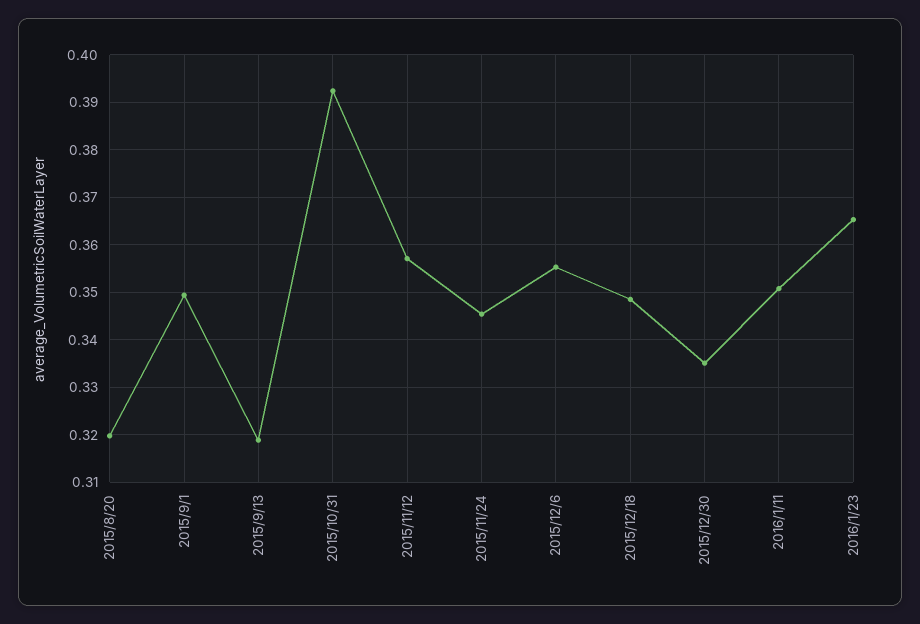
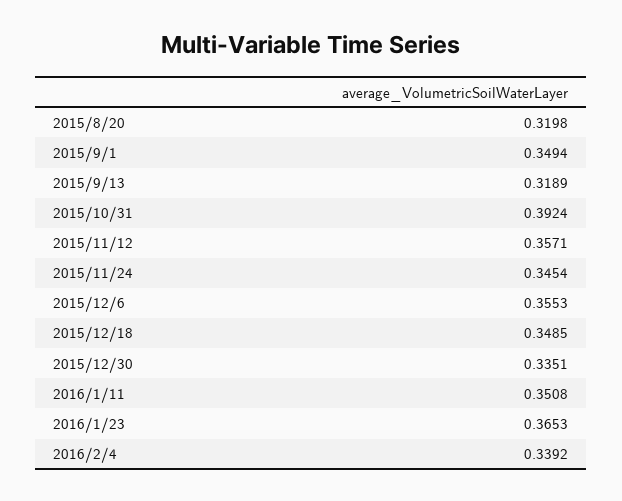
2016/2/4: none -> 0.3392

